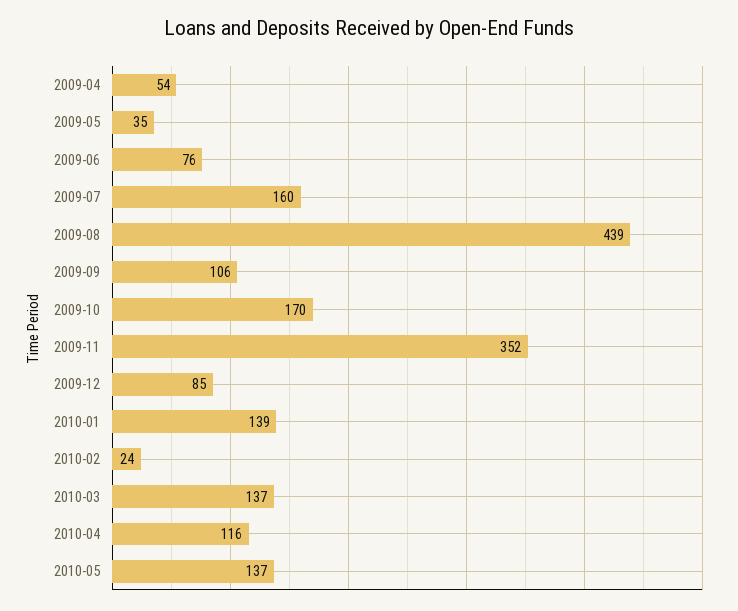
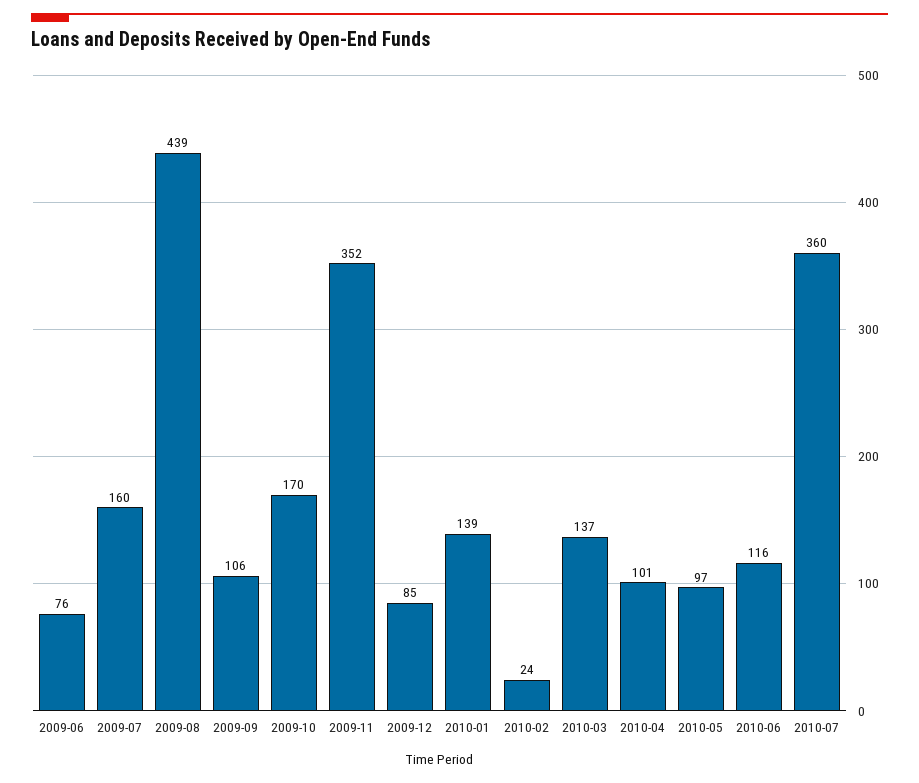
2009-04: 54 -> none
2009-05: 35 -> none
2010-04: 116 -> 101
2010-05: 137 -> 97
2010-06: none -> 116
2010-07: none -> 360

